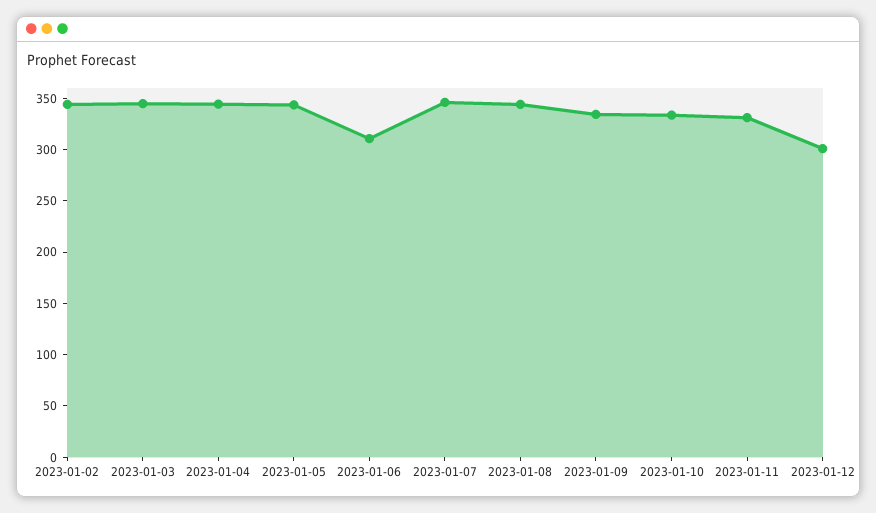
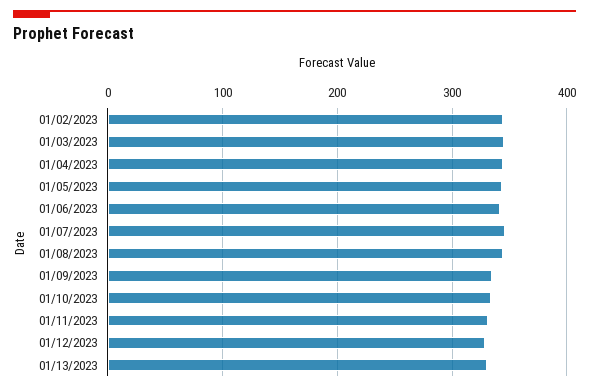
2023-01-06: 310 -> 340
2023-01-12: 300 -> 330
01/13/2023: none -> 330

